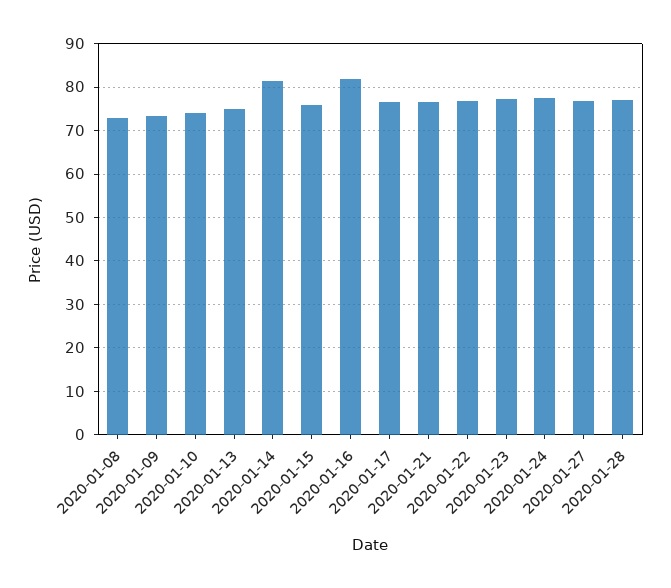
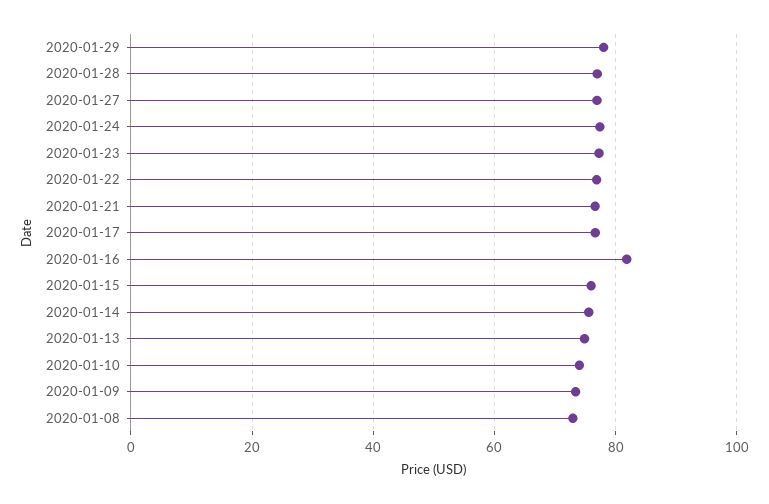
2020-01-14: 82 -> 76
2020-01-29: none -> 78

